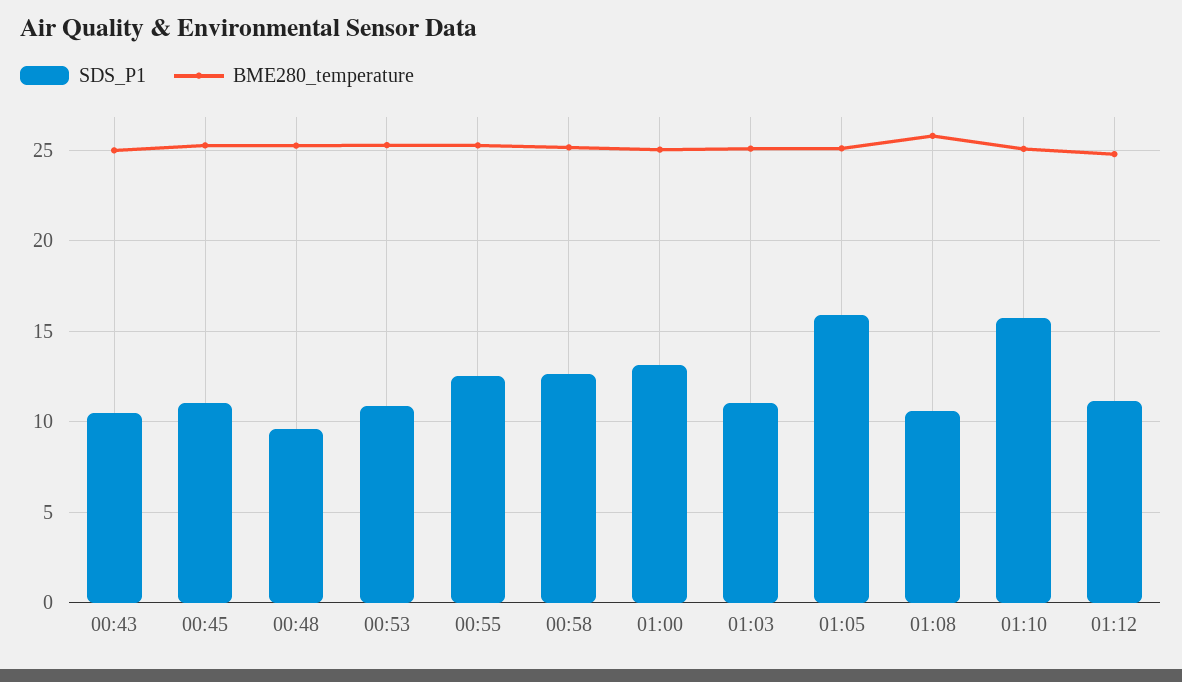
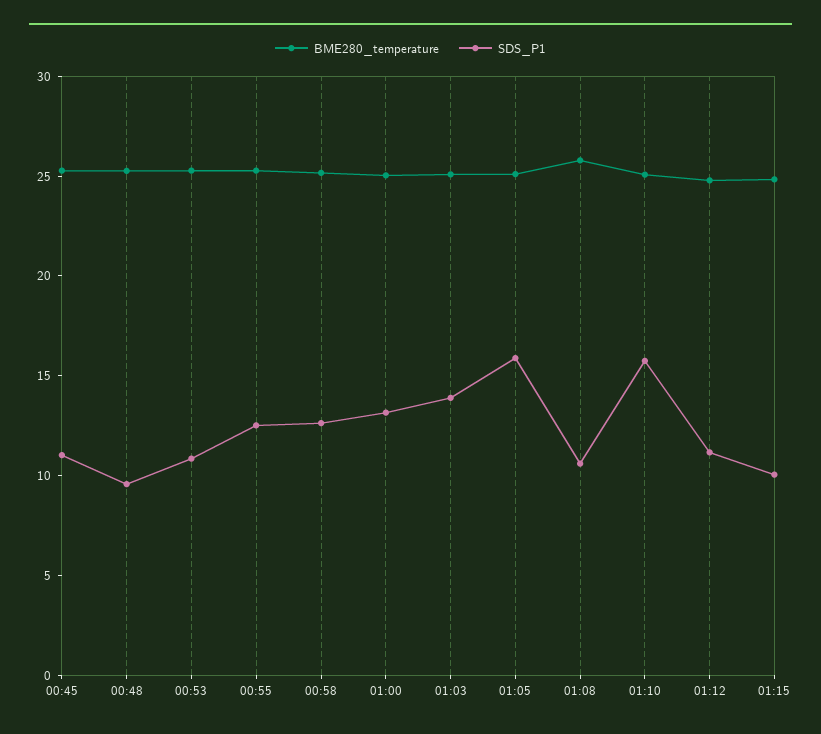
SDS_P1, 00:43: 10.5 -> none
BME280_temperature, 00:43: 25 -> none
SDS_P1, 01:03: 11 -> 14
BME280_temperature, 01:15: none -> 25
SDS_P1, 01:15: none -> 10

